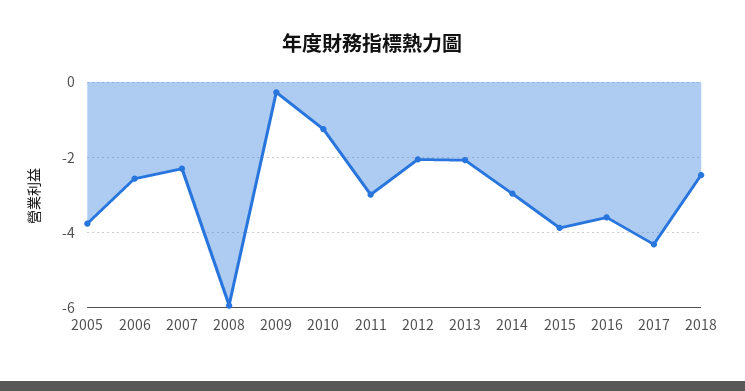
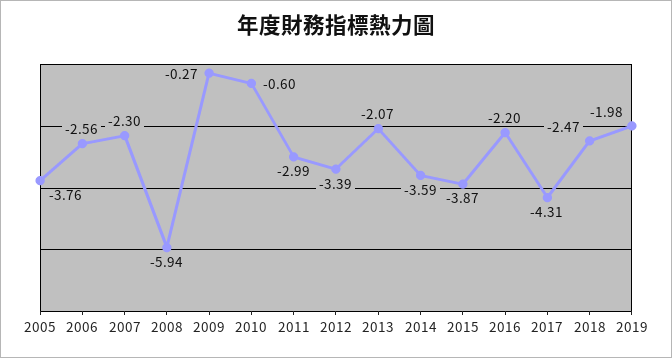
2010: -1.2 -> -0.6
2012: -2 -> -3.39
2014: -3 -> -3.59
2016: -3.6 -> -2.2
2019: none -> -1.98

